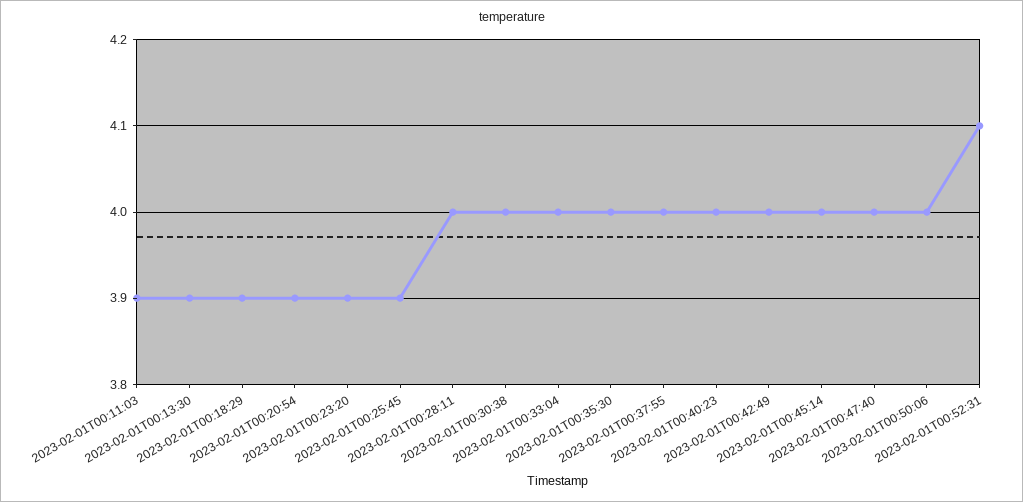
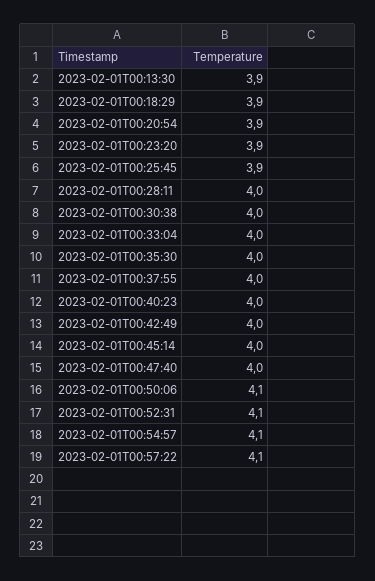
2023-02-01T00:11:03: 3.9 -> none
2023-02-01T00:50:06: 4 -> 4.1
2023-02-01T00:54:57: none -> 4.1
2023-02-01T00:57:22: none -> 4.1

